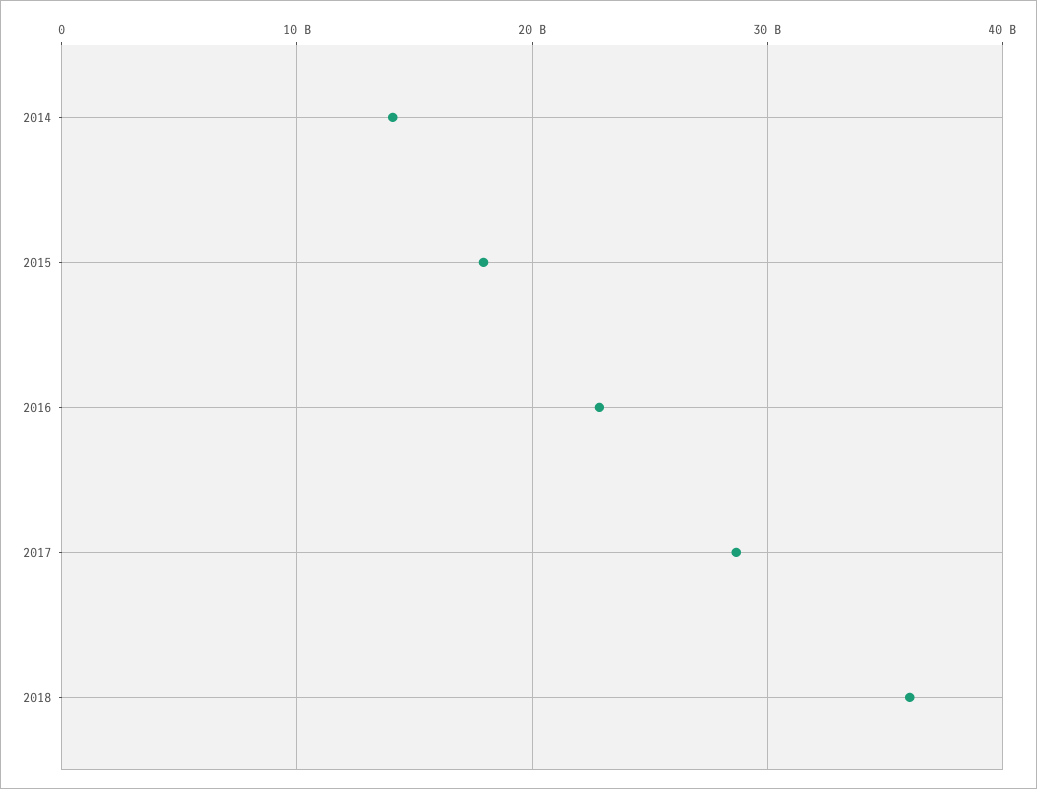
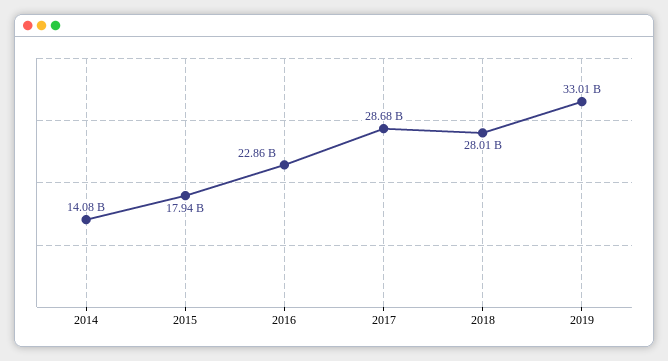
2018: 36000000000 -> 28010000000
2019: none -> 33010000000

